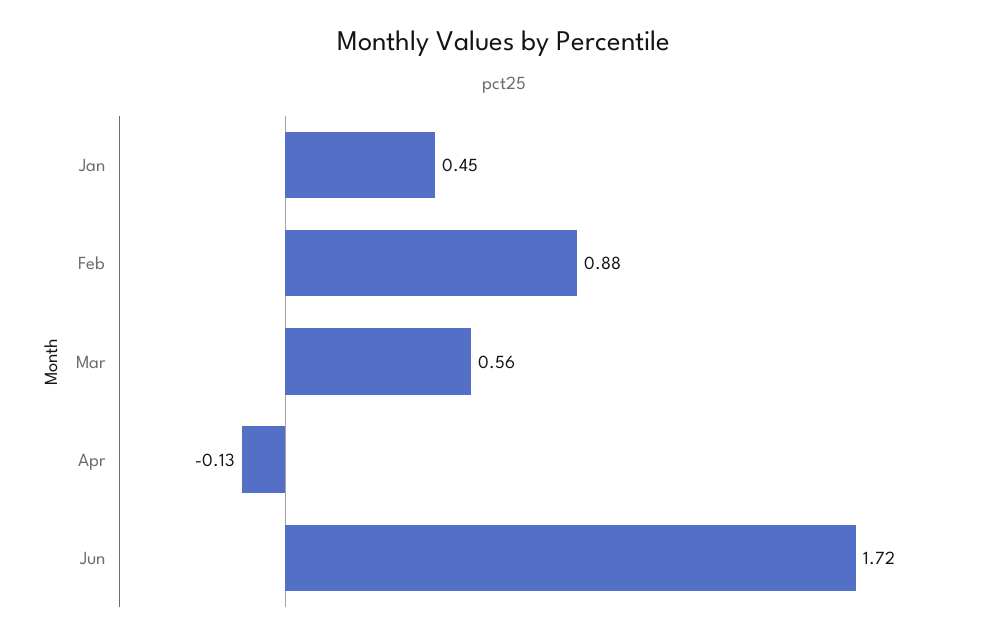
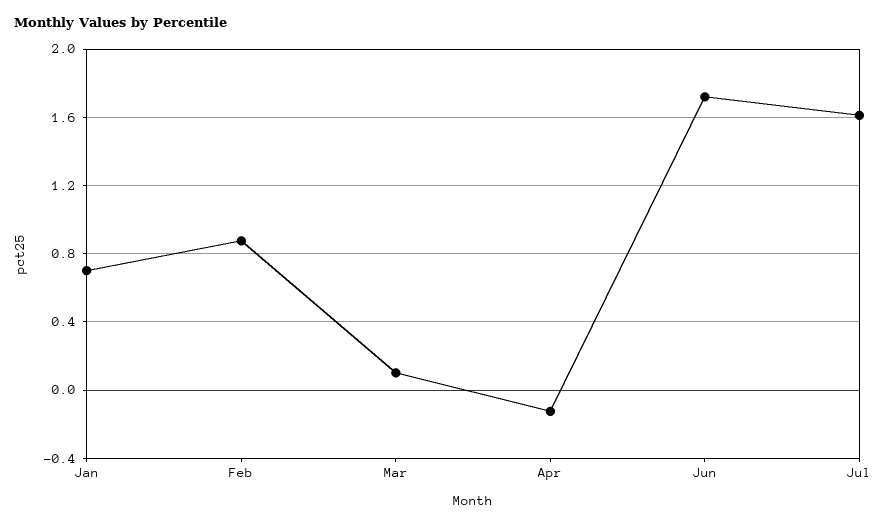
Jan: 0.45 -> 0.7
Mar: 0.56 -> 0.1
Jul: none -> 1.6

